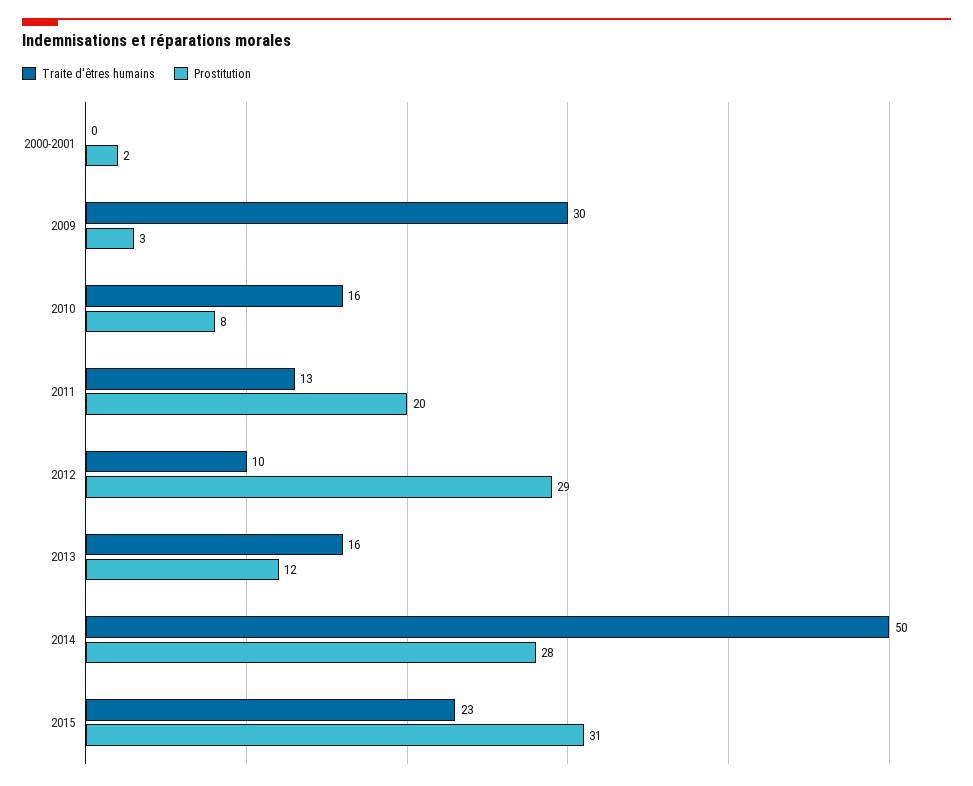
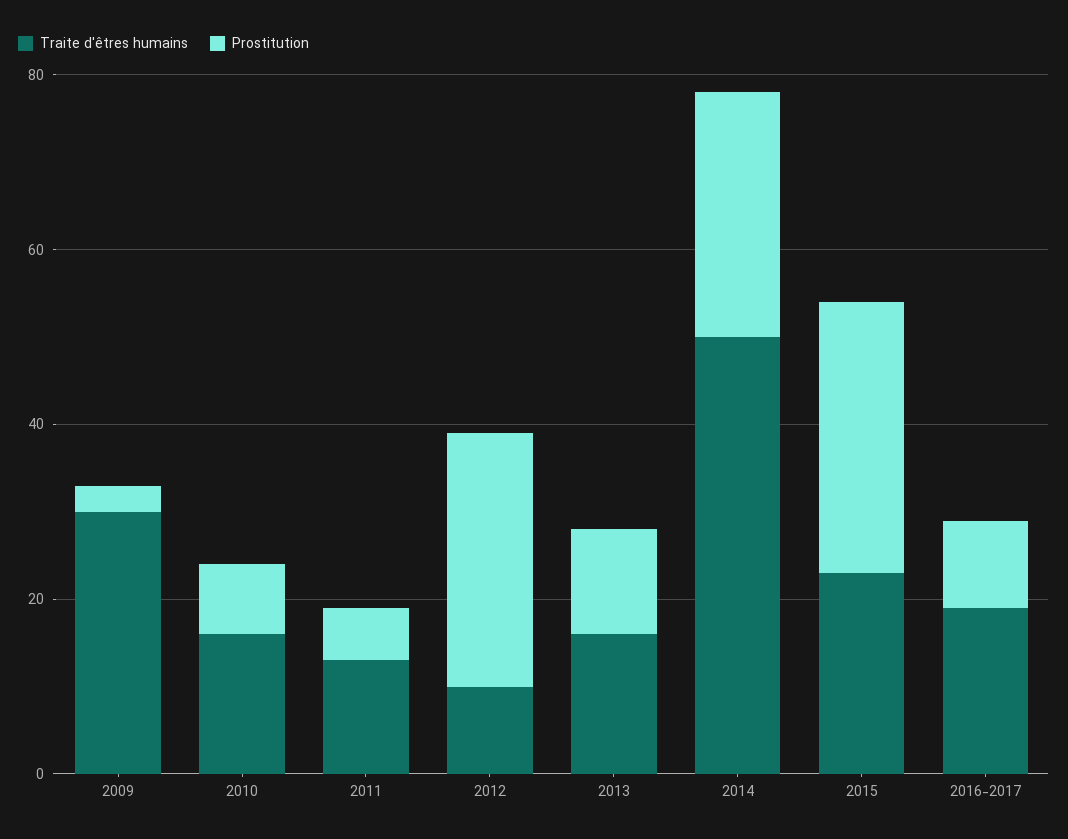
Traite d'êtres humains, 2000-2001: 0 -> none
Prostitution, 2000-2001: 2 -> none
Prostitution, 2011: 20 -> 5
Traite d'êtres humains, 2016-2017: none -> 20
Prostitution, 2016-2017: none -> 10

